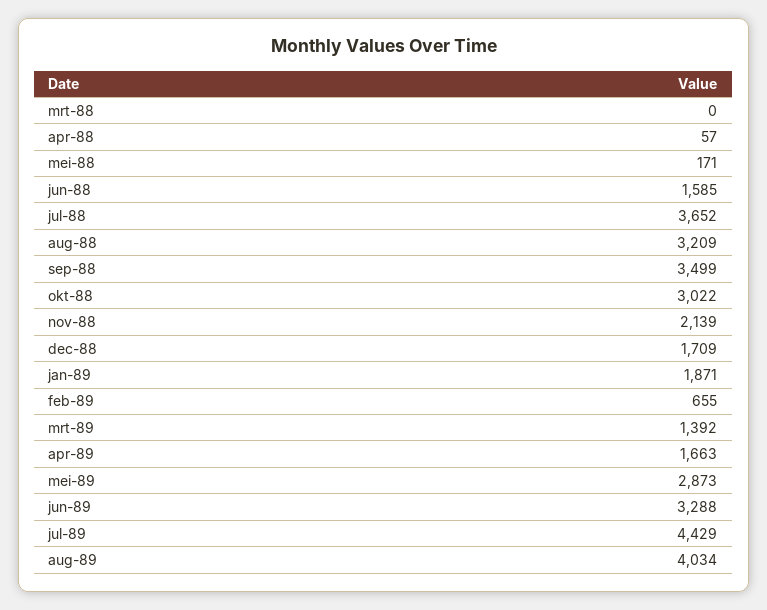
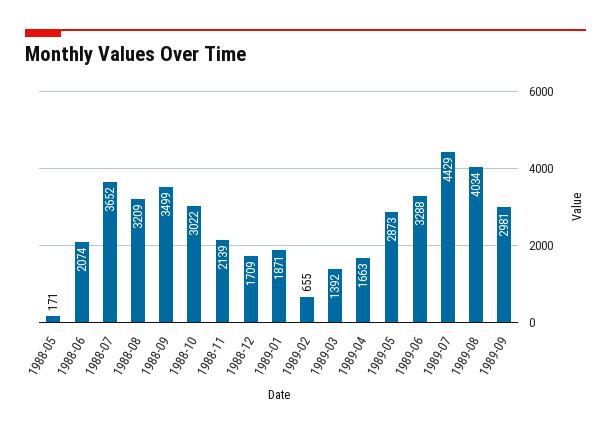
mrt-88: 0 -> none
apr-88: 57 -> none
jun-88: 1585 -> 2074
1989-09: none -> 2981

